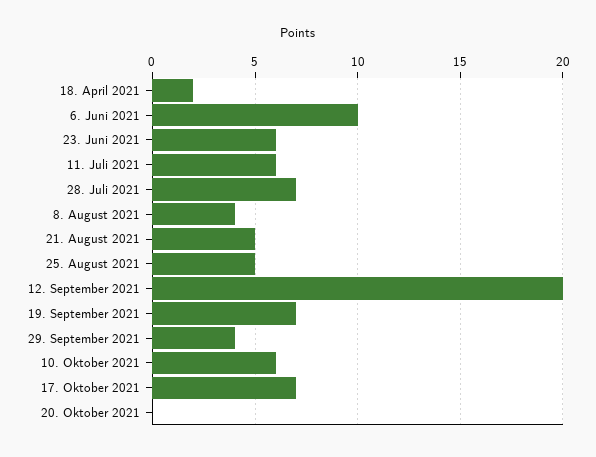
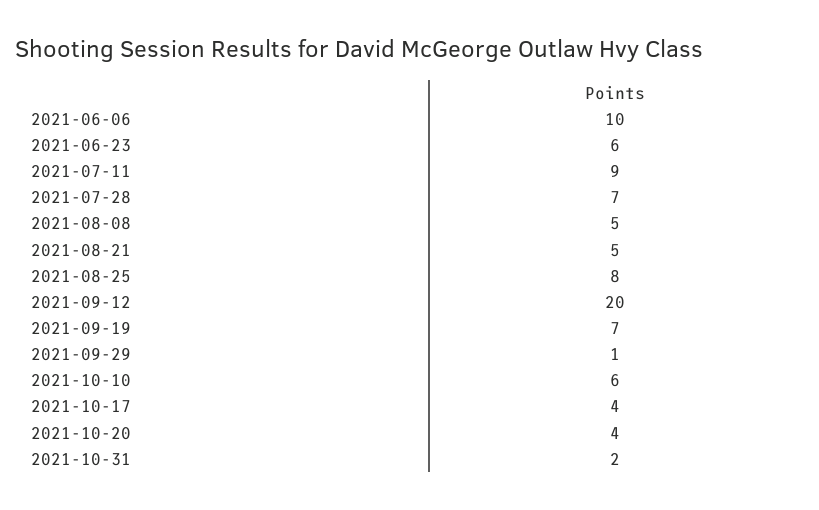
18. April 2021: 2 -> none
11. Juli 2021: 6 -> 9
8. August 2021: 4 -> 5
25. August 2021: 5 -> 8
29. September 2021: 4 -> 1
17. Oktober 2021: 7 -> 4
20. Oktober 2021: 0 -> 4
2021-10-31: none -> 2

